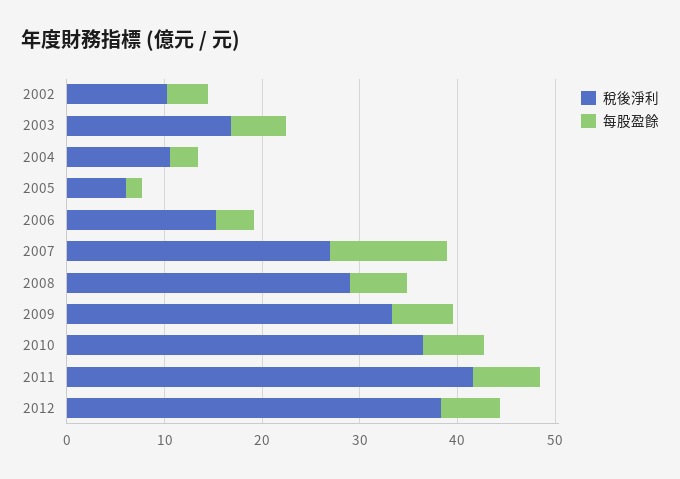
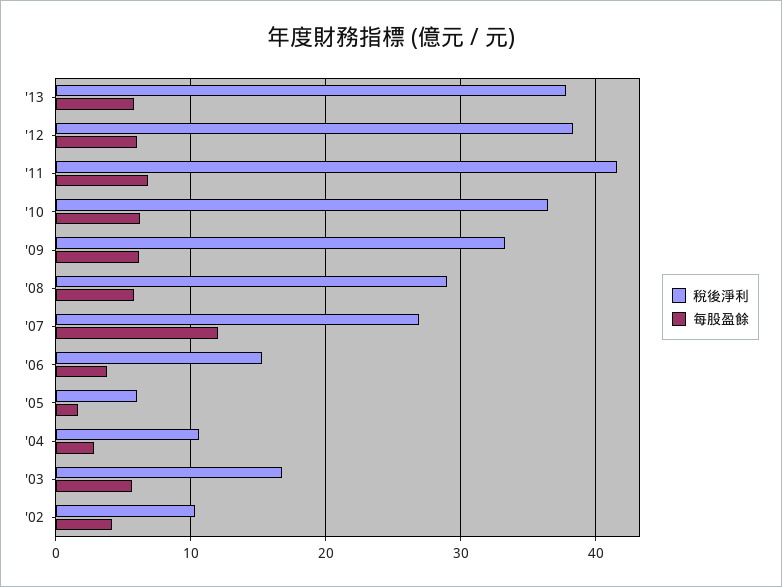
稅後淨利, '13: none -> 38
每股盈餘, '13: none -> 6

